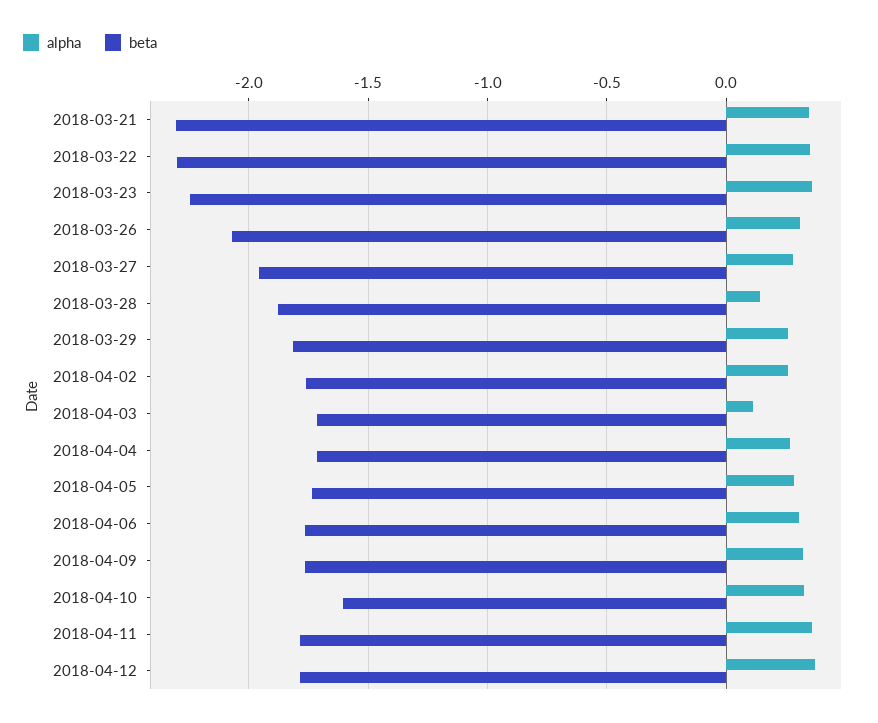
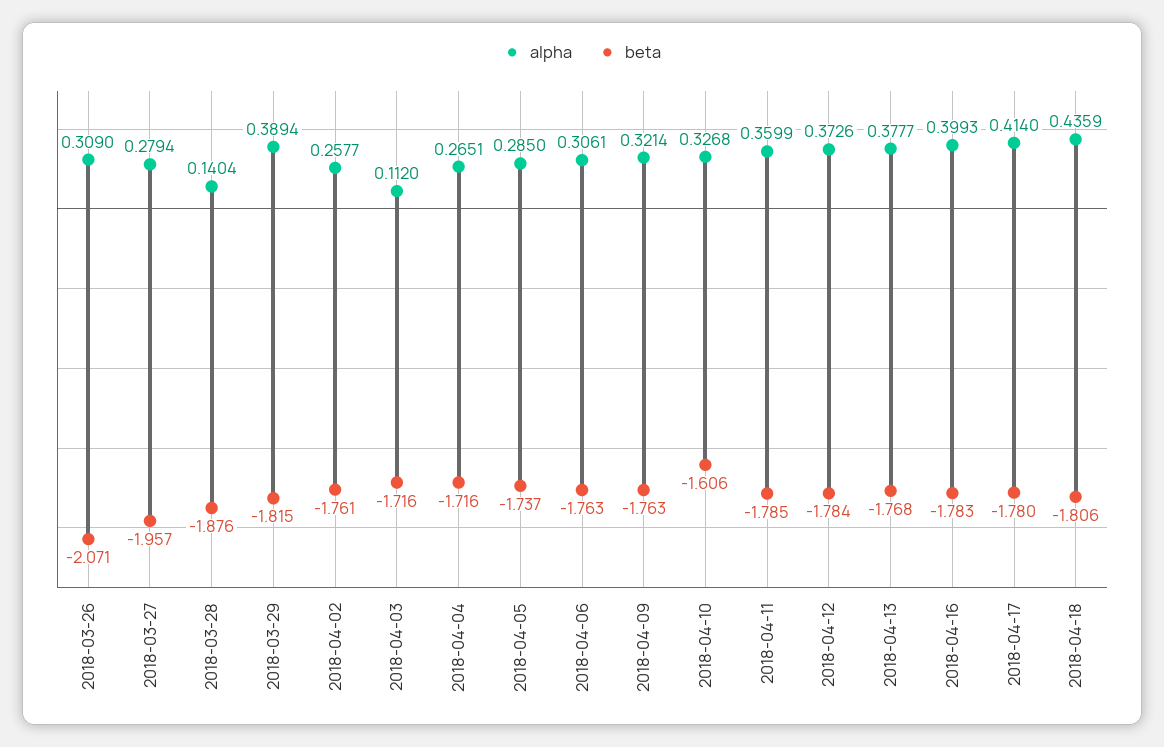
alpha, 2018-03-21: 0.35 -> none
beta, 2018-03-21: -2.3 -> none
alpha, 2018-03-22: 0.35 -> none
beta, 2018-03-22: -2.3 -> none
alpha, 2018-03-23: 0.35 -> none
beta, 2018-03-23: -2.25 -> none
alpha, 2018-03-29: 0.25 -> 0.3894
alpha, 2018-04-13: none -> 0.3777
beta, 2018-04-13: none -> -1.768
alpha, 2018-04-16: none -> 0.3993
beta, 2018-04-16: none -> -1.783
alpha, 2018-04-17: none -> 0.414
beta, 2018-04-17: none -> -1.78
alpha, 2018-04-18: none -> 0.4359
beta, 2018-04-18: none -> -1.806

